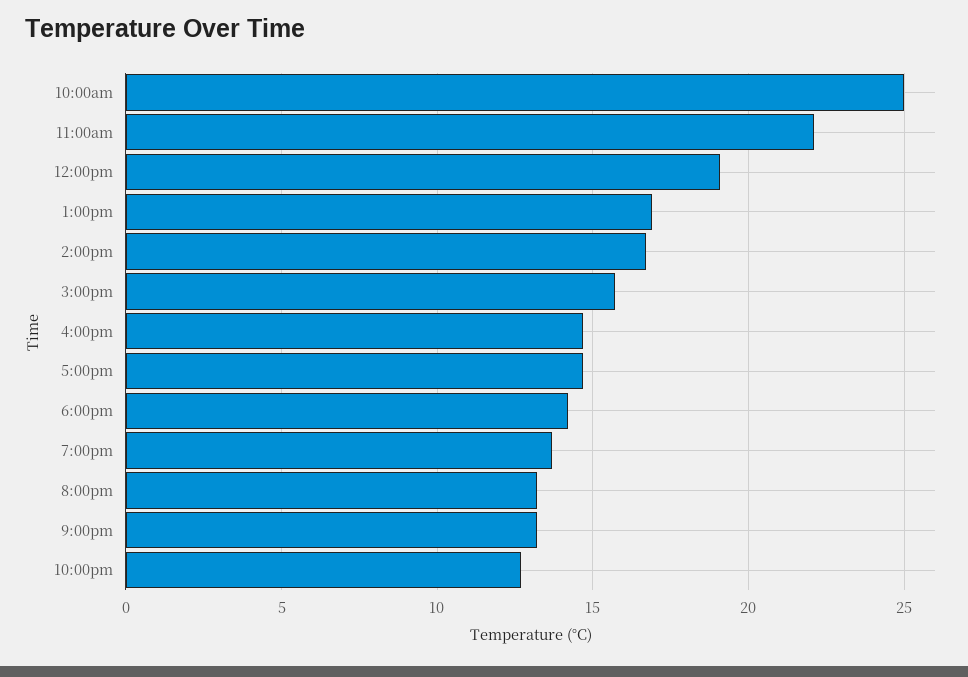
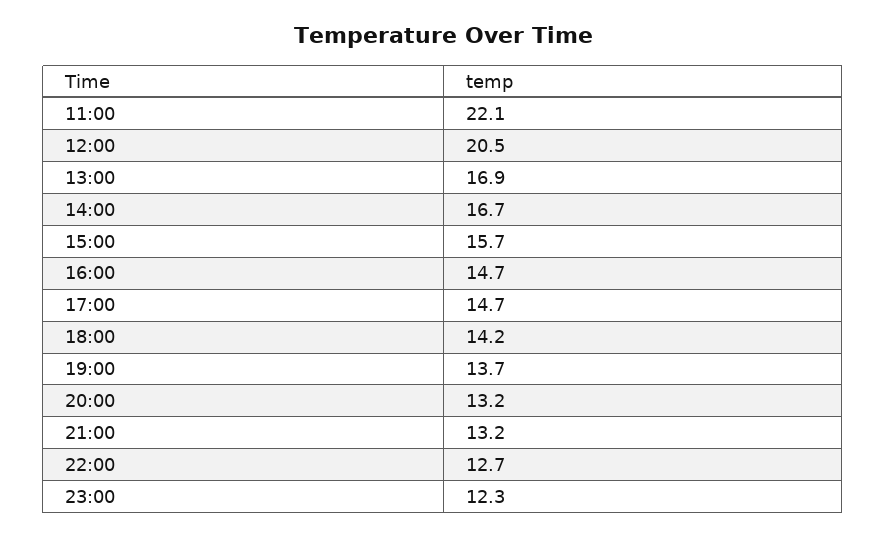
10:00am: 25 -> none
12:00pm: 19 -> 20.5
23:00: none -> 12.3

